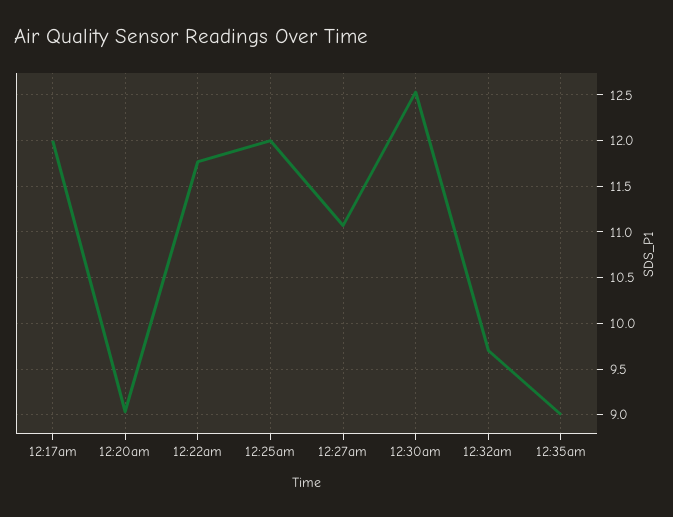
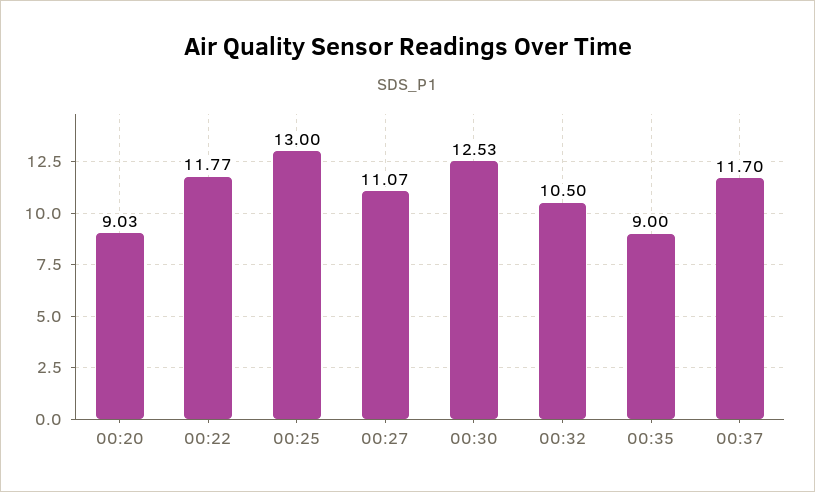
12:17am: 12 -> none
12:25am: 12 -> 13
12:32am: 9.7 -> 10.5
00:37: none -> 11.7

